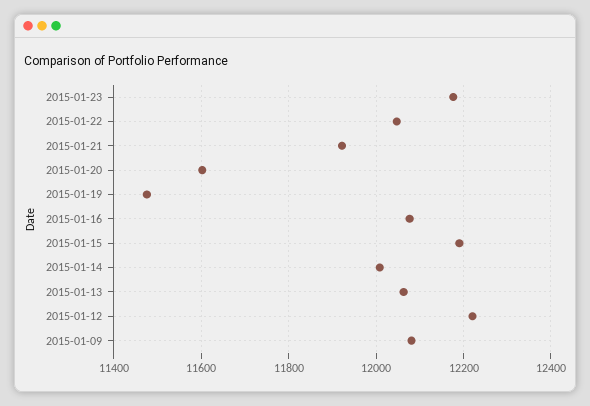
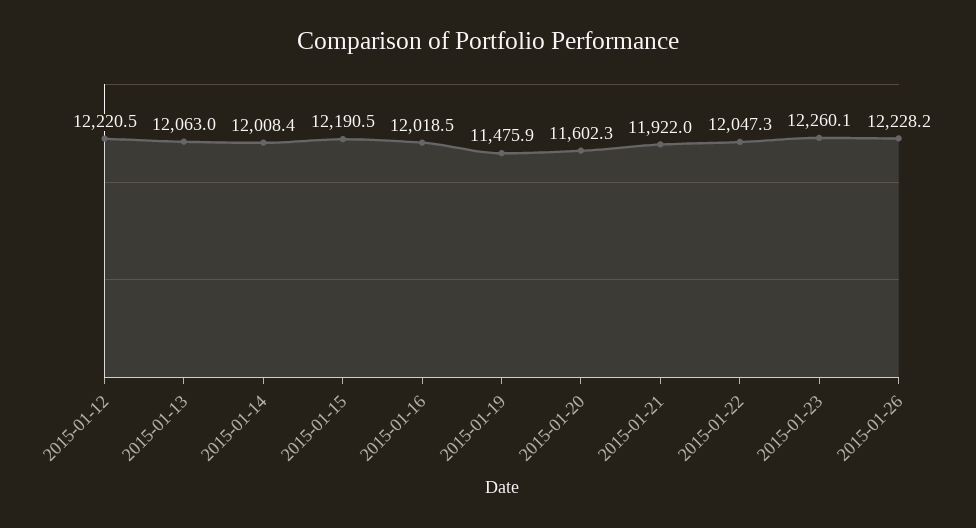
2015-01-23: 12180 -> 12260.1
2015-01-16: 12080 -> 12018.5
2015-01-09: 12080 -> none
2015-01-26: none -> 12228.2

